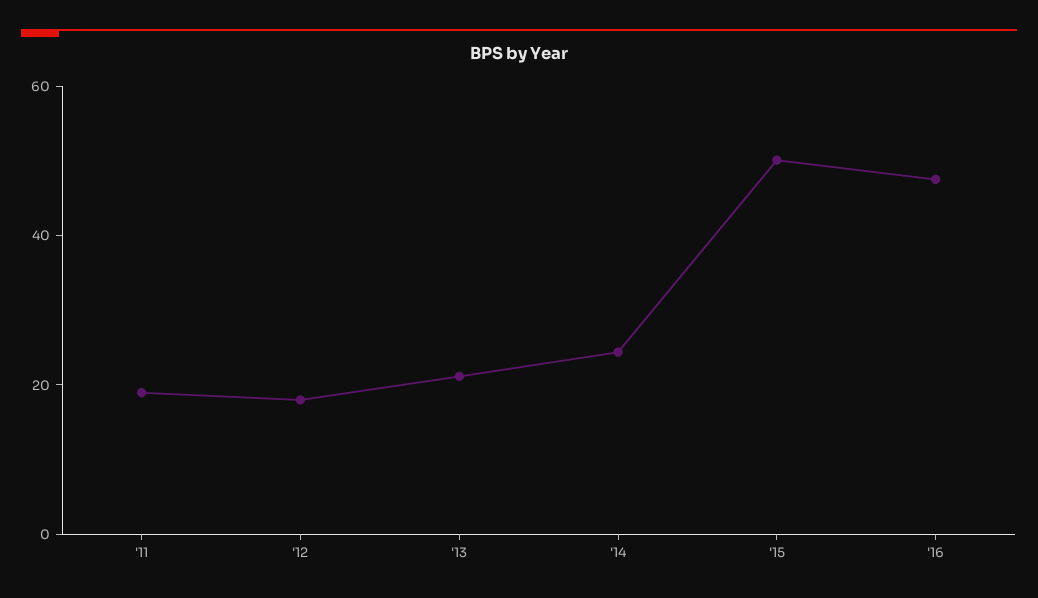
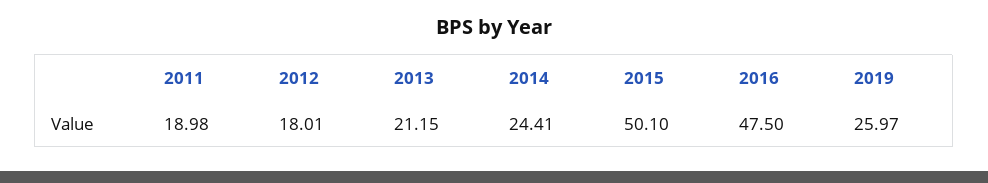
2019: none -> 25.97

